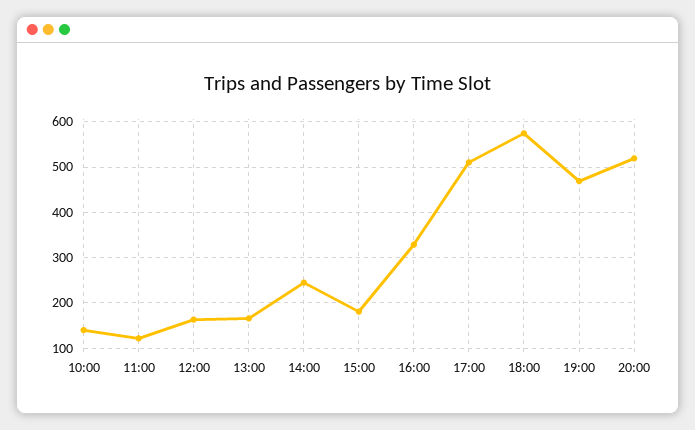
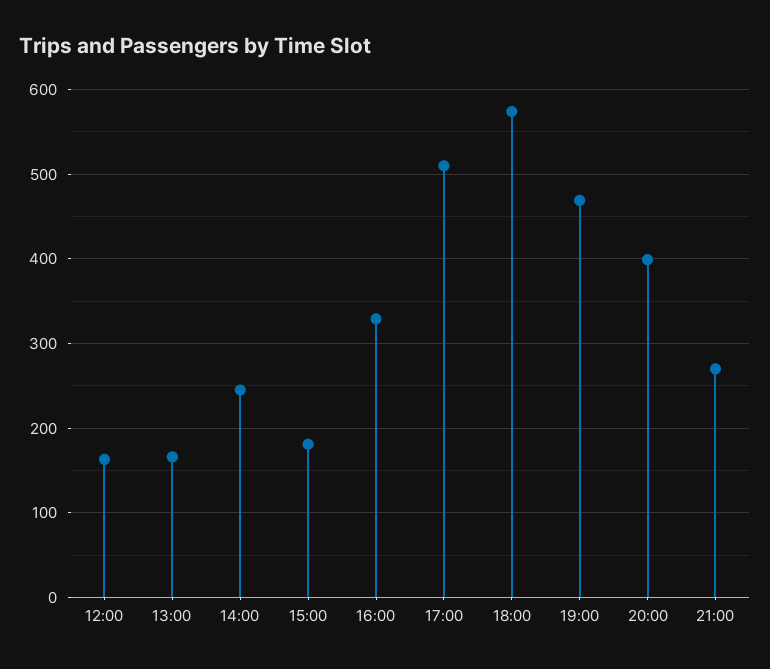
10:00: 140 -> none
11:00: 120 -> none
20:00: 520 -> 400
21:00: none -> 270

